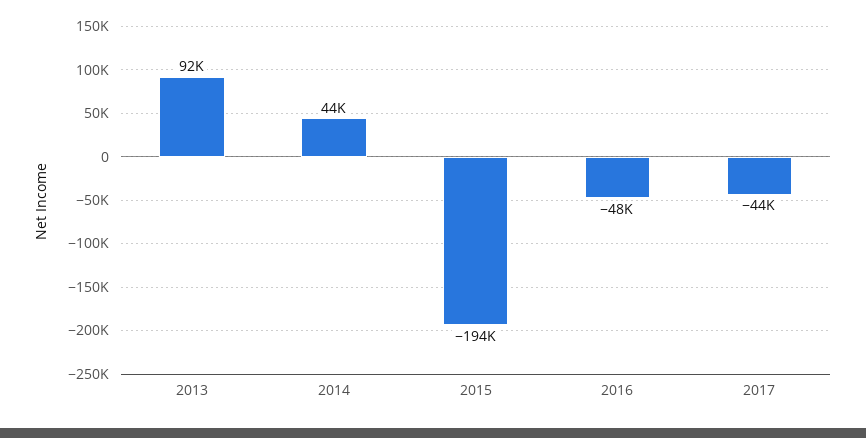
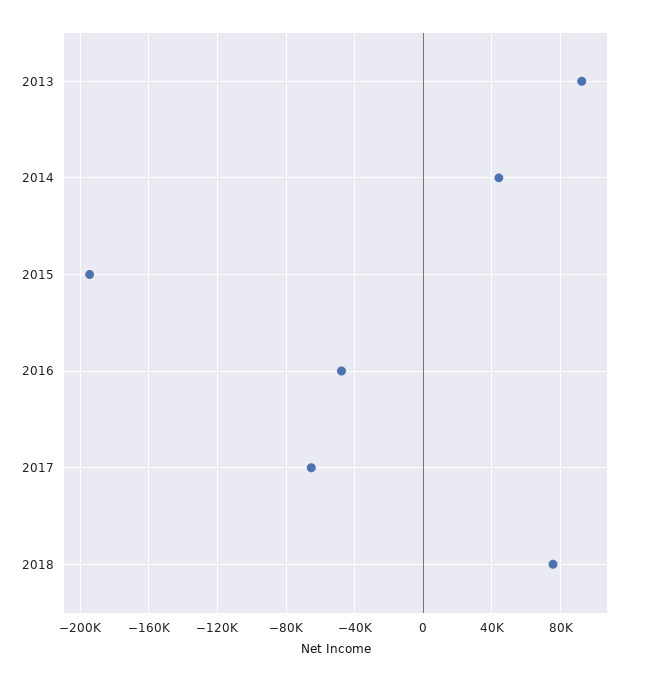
2017: -44000 -> -65000
2018: none -> 75000

